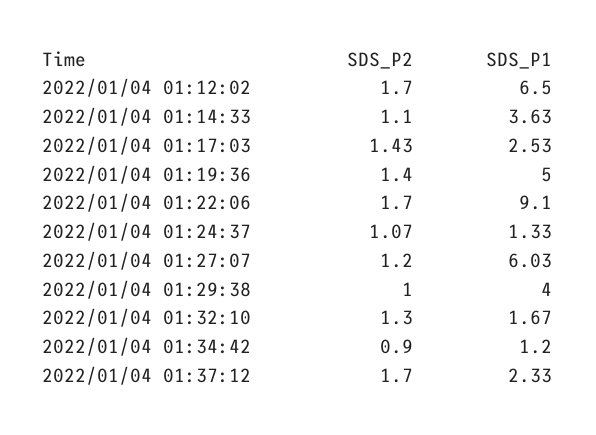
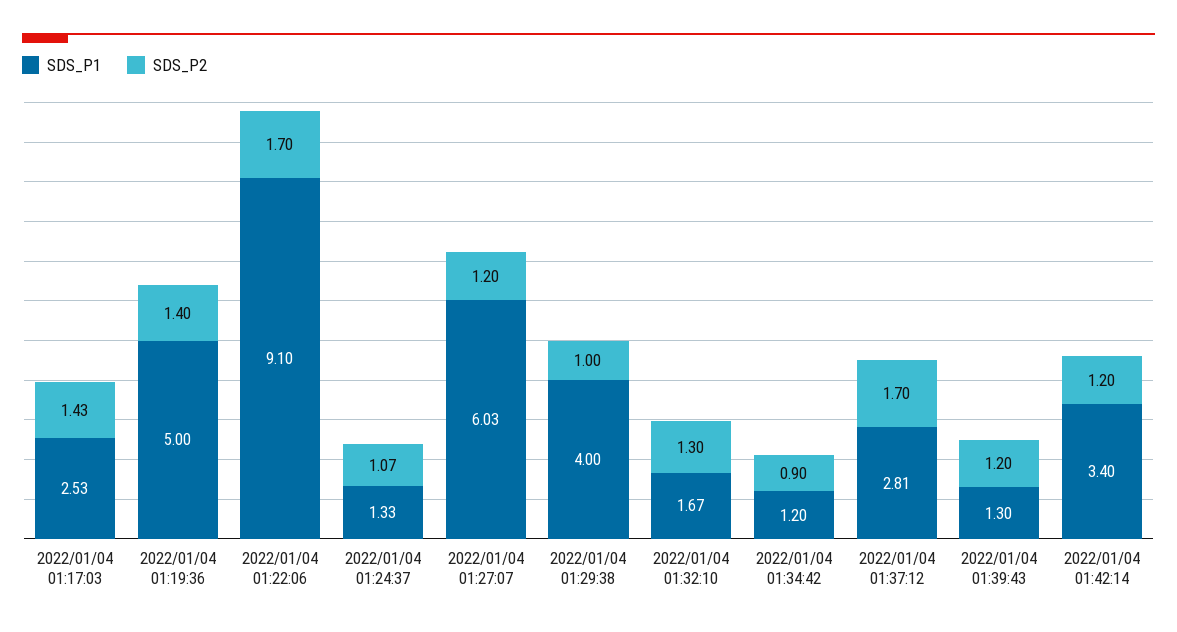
SDS_P2, 2022/01/04 01:12:02: 1.7 -> none
SDS_P1, 2022/01/04 01:12:02: 6.5 -> none
SDS_P2, 2022/01/04 01:14:33: 1.1 -> none
SDS_P1, 2022/01/04 01:14:33: 3.63 -> none
SDS_P1, 2022/01/04 01:37:12: 2.33 -> 2.81
SDS_P1, 2022/01/04 01:39:43: none -> 1.3
SDS_P2, 2022/01/04 01:39:43: none -> 1.2
SDS_P1, 2022/01/04 01:42:14: none -> 3.4
SDS_P2, 2022/01/04 01:42:14: none -> 1.2

